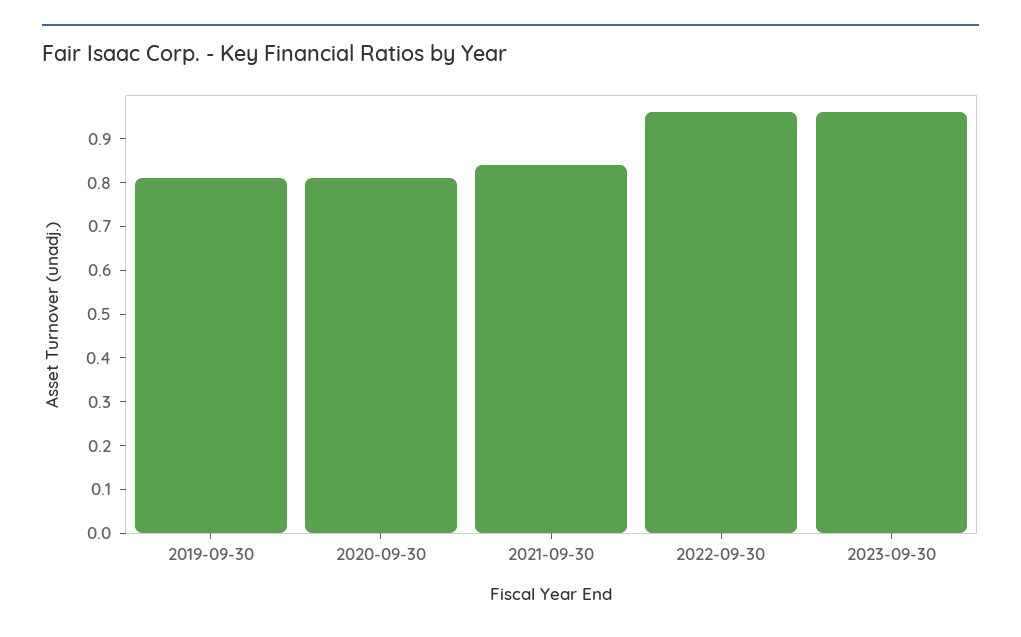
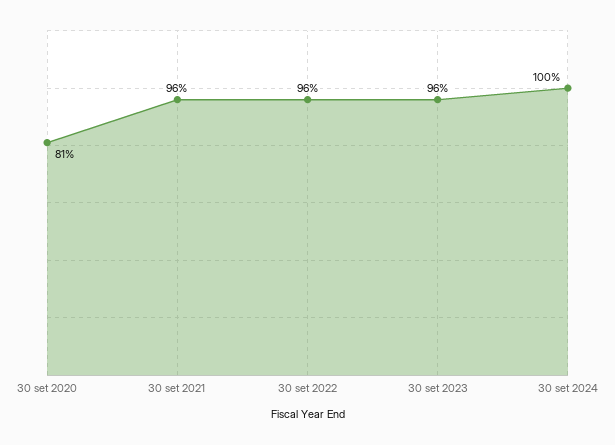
2019-09-30: 0.8 -> none
2021-09-30: 0.85 -> 0.96
30 set 2024: none -> 1

